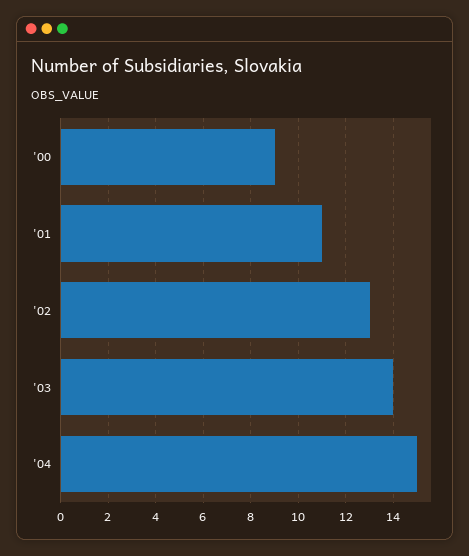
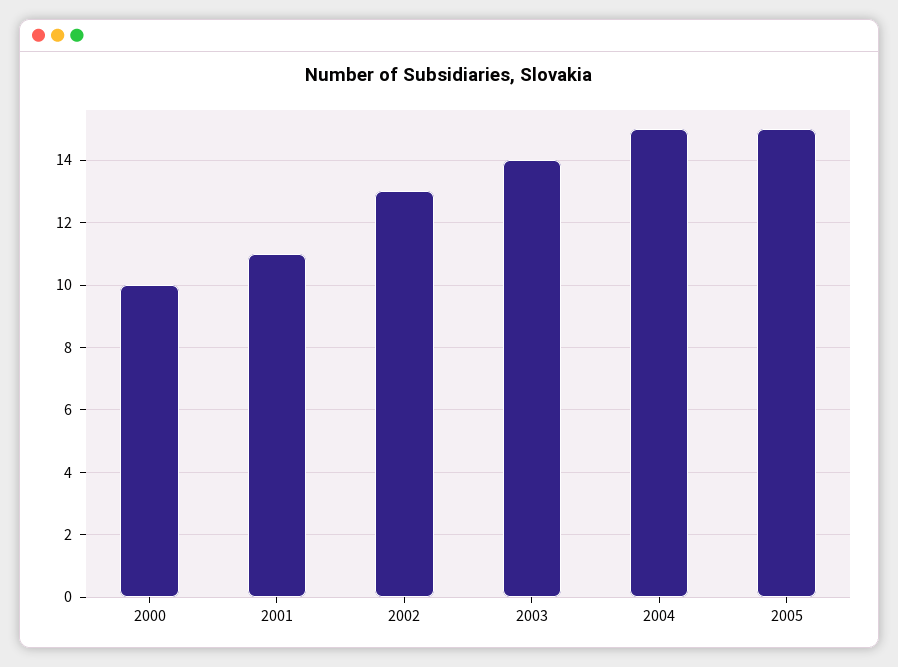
'00: 9 -> 10
2005: none -> 15

